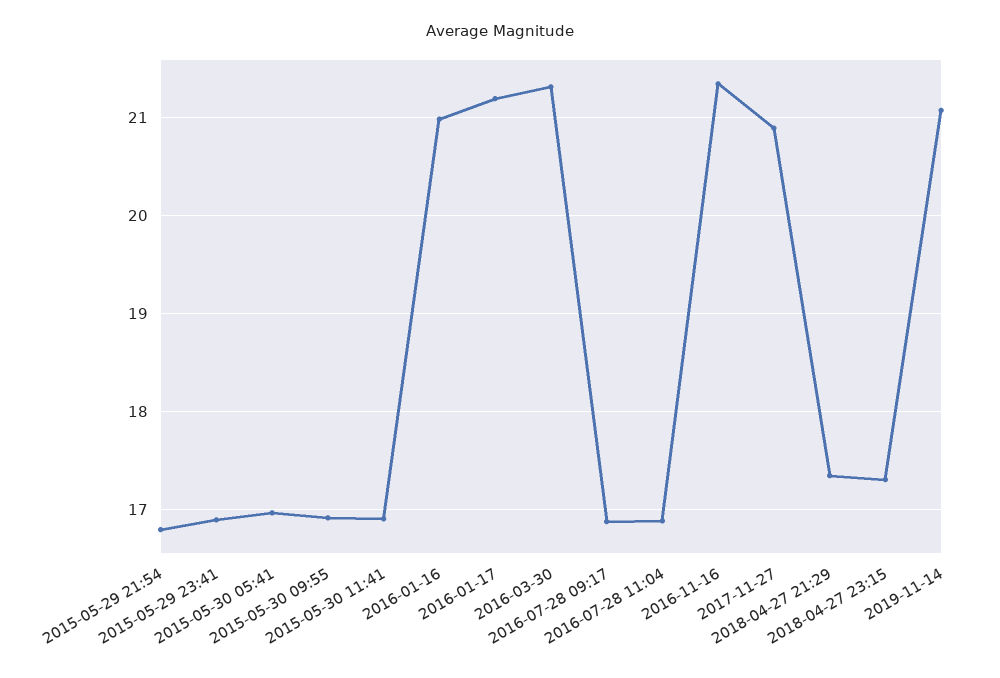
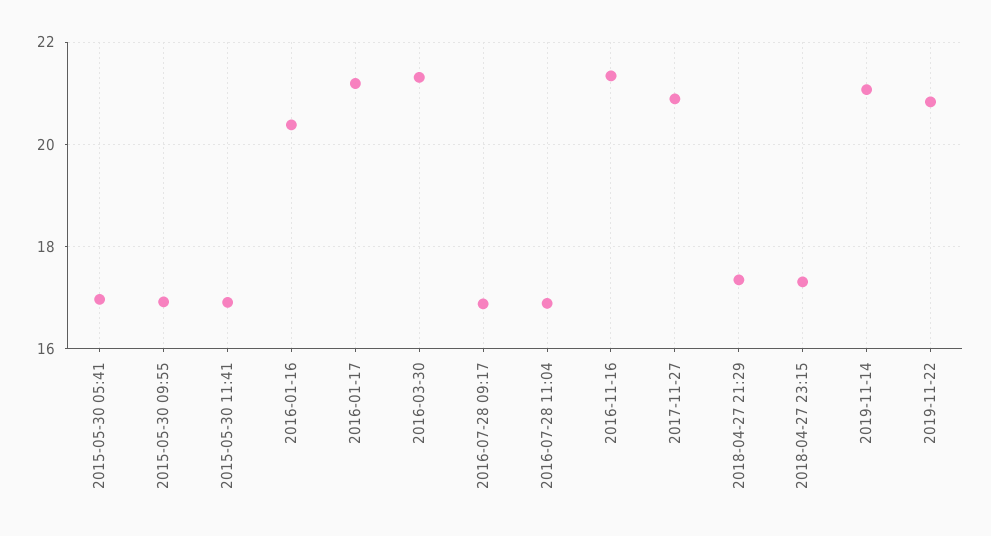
2015-05-29 21:54: 16.8 -> none
2015-05-29 23:41: 16.9 -> none
2016-01-16: 21 -> 20.4
2019-11-22: none -> 20.8

